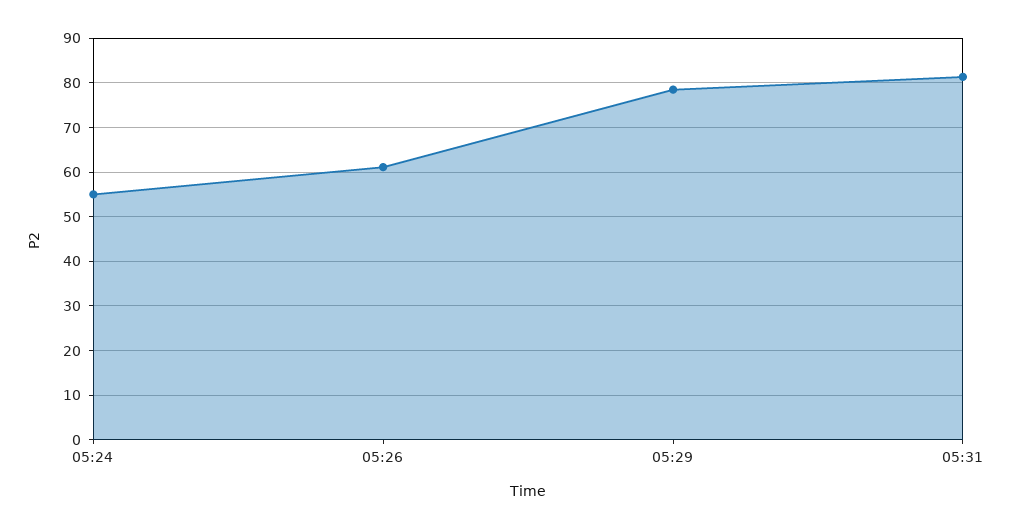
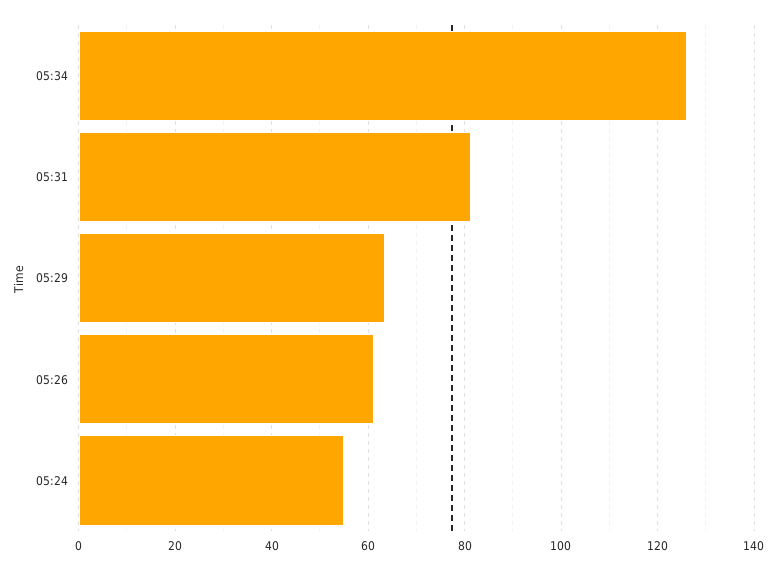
05:29: 78 -> 64
05:34: none -> 126

